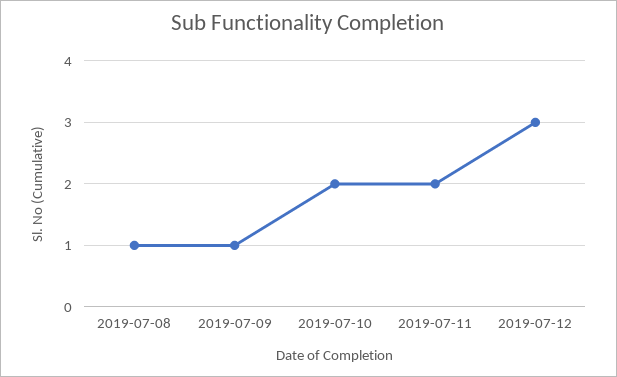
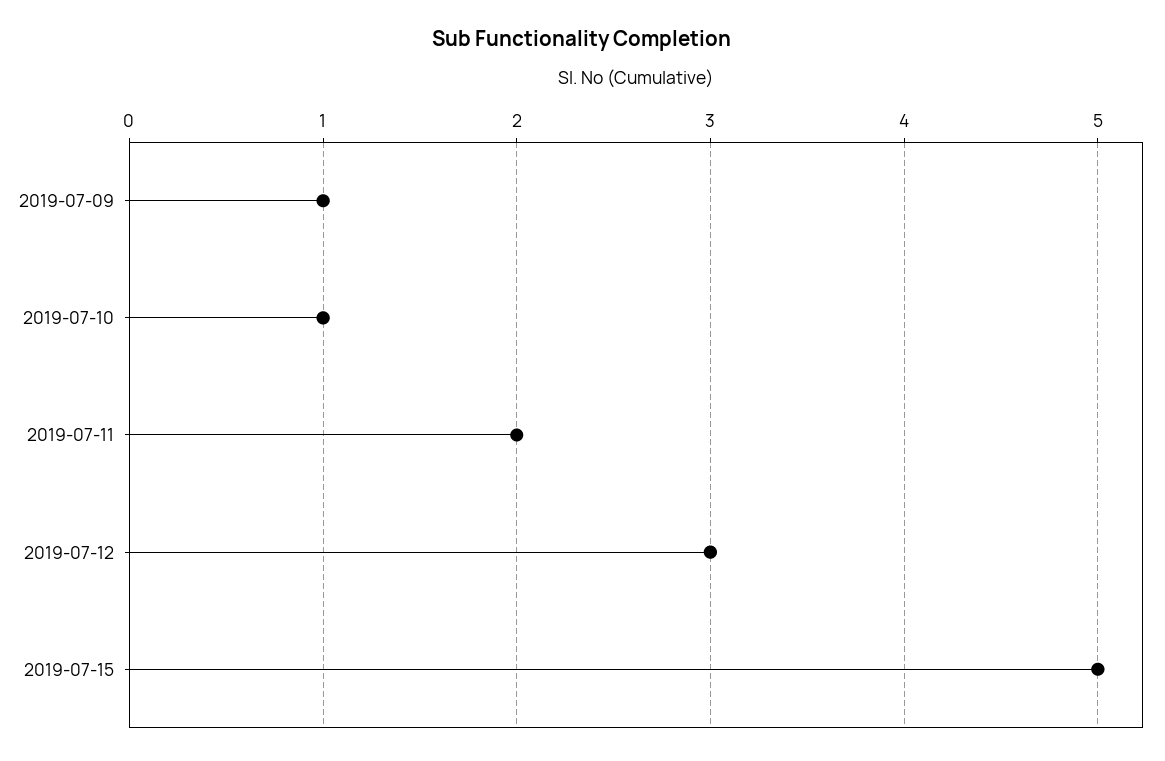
2019-07-08: 1 -> none
2019-07-10: 2 -> 1
2019-07-15: none -> 5

